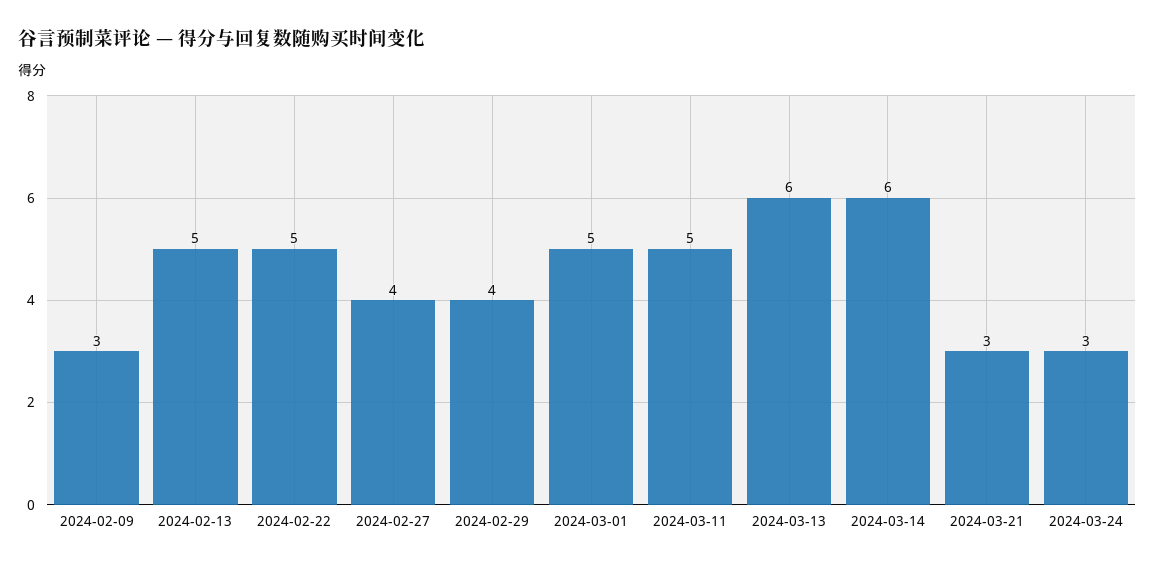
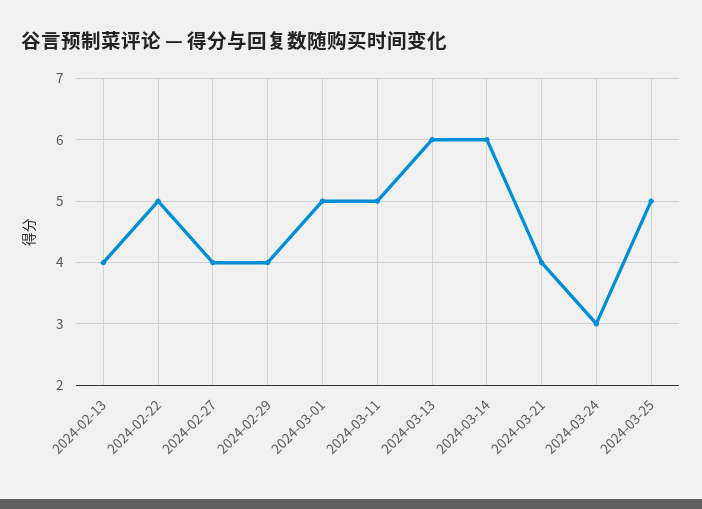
2024-02-09: 3 -> none
2024-02-13: 5 -> 4
2024-03-21: 3 -> 4
2024-03-25: none -> 5

